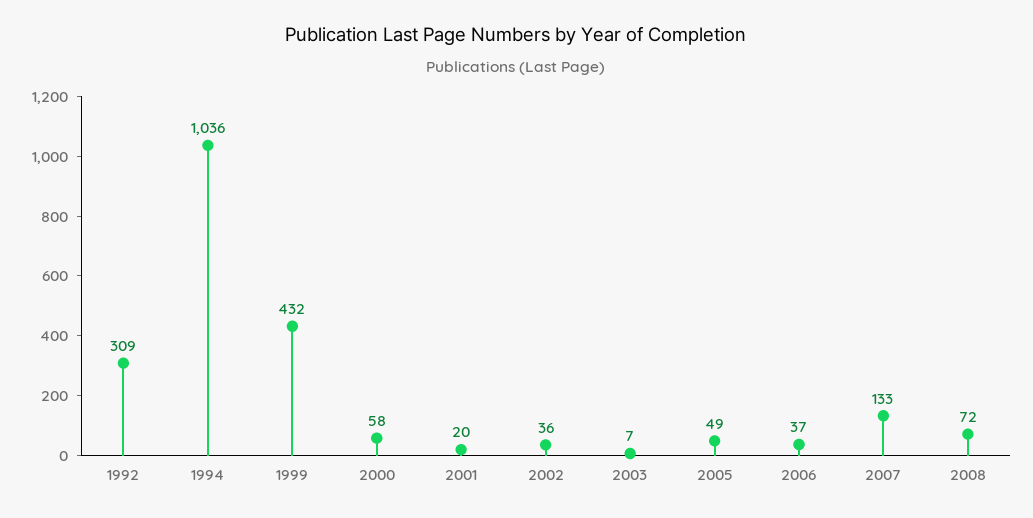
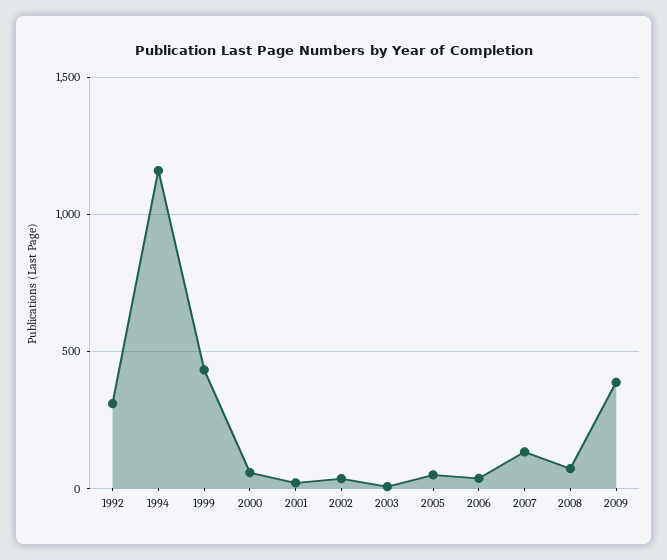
1994: 1036 -> 1150
2009: none -> 400

